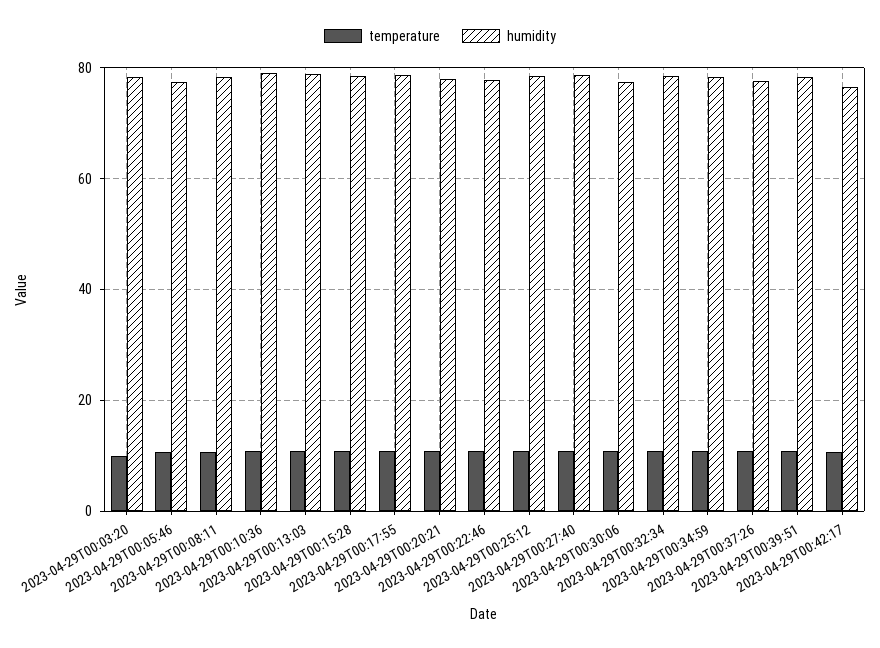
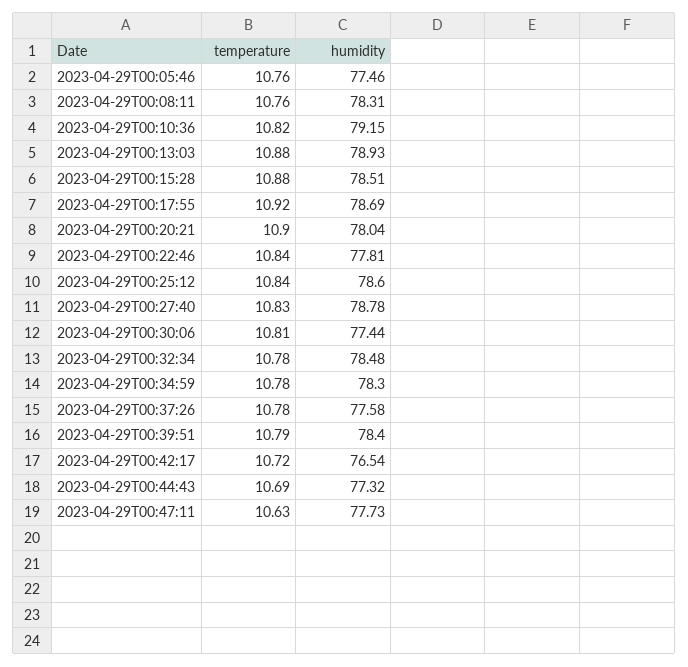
temperature, 2023-04-29T00:03:20: 10 -> none
humidity, 2023-04-29T00:03:20: 78 -> none
temperature, 2023-04-29T00:44:43: none -> 10.69
humidity, 2023-04-29T00:44:43: none -> 77.32
temperature, 2023-04-29T00:47:11: none -> 10.63
humidity, 2023-04-29T00:47:11: none -> 77.73

